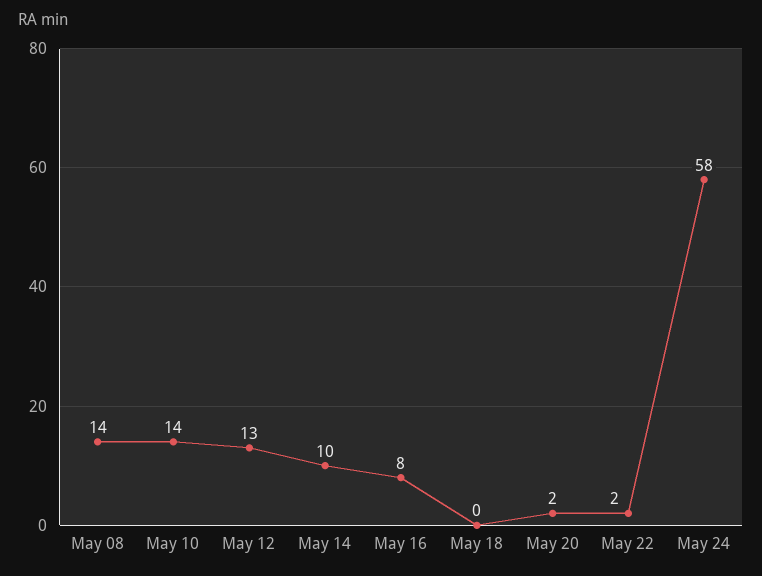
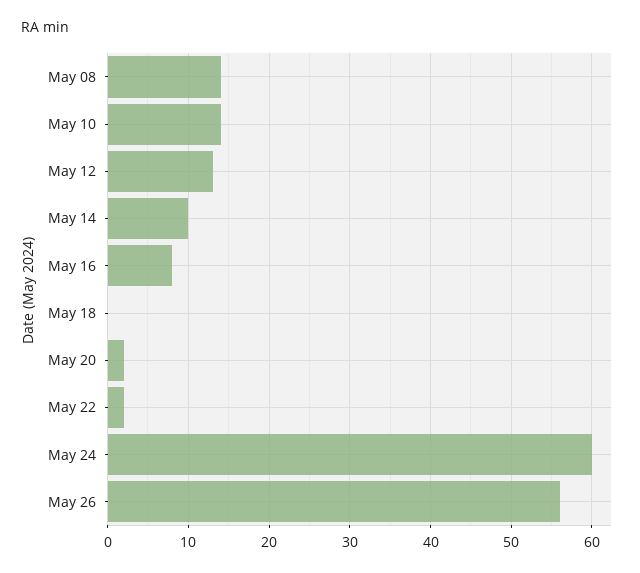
May 24: 58 -> 60
May 26: none -> 56

